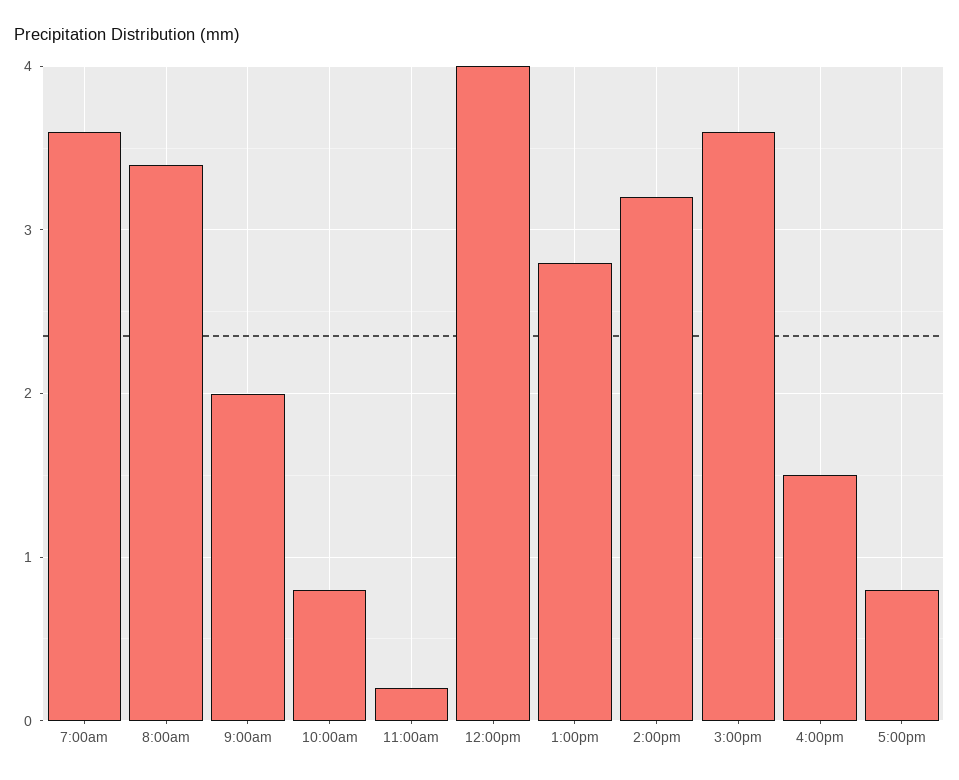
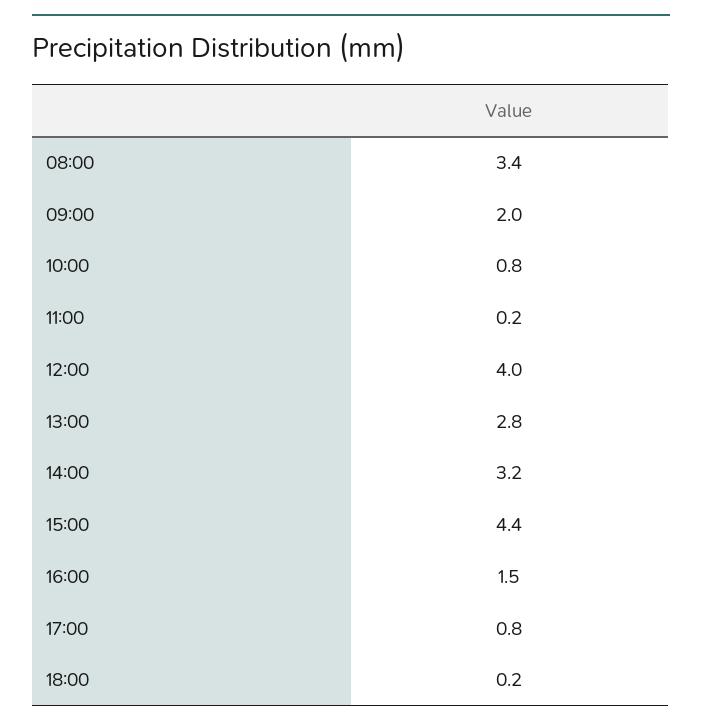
7:00am: 3.6 -> none
3:00pm: 3.6 -> 4.4
18:00: none -> 0.2

